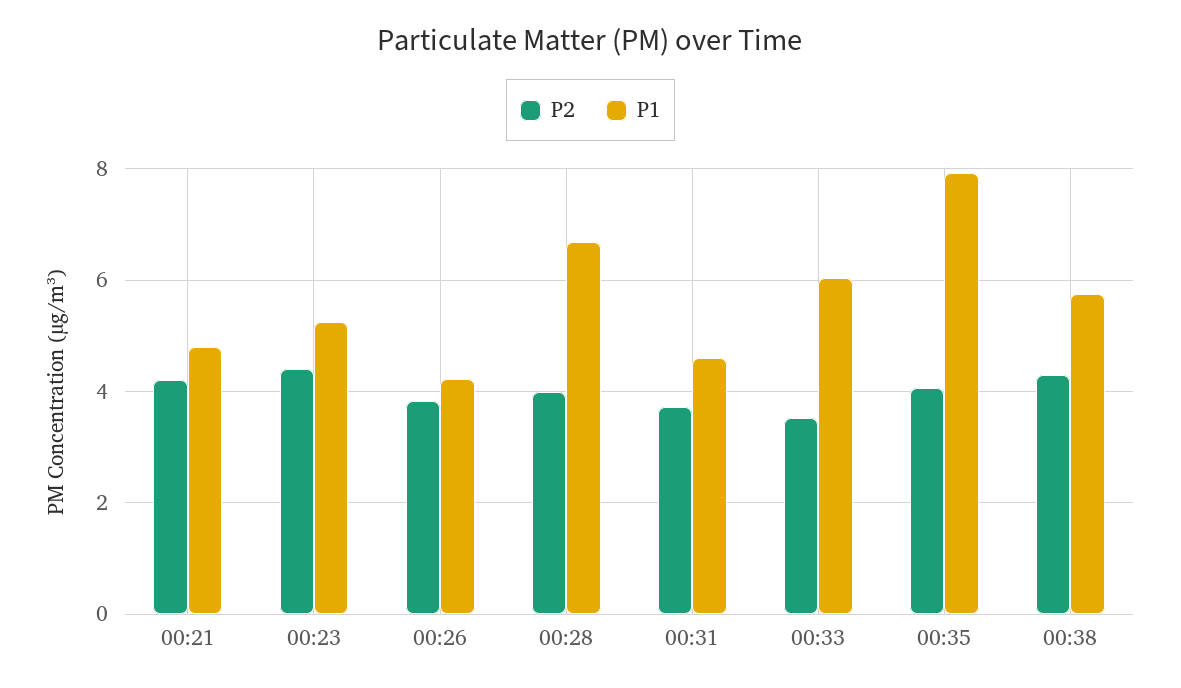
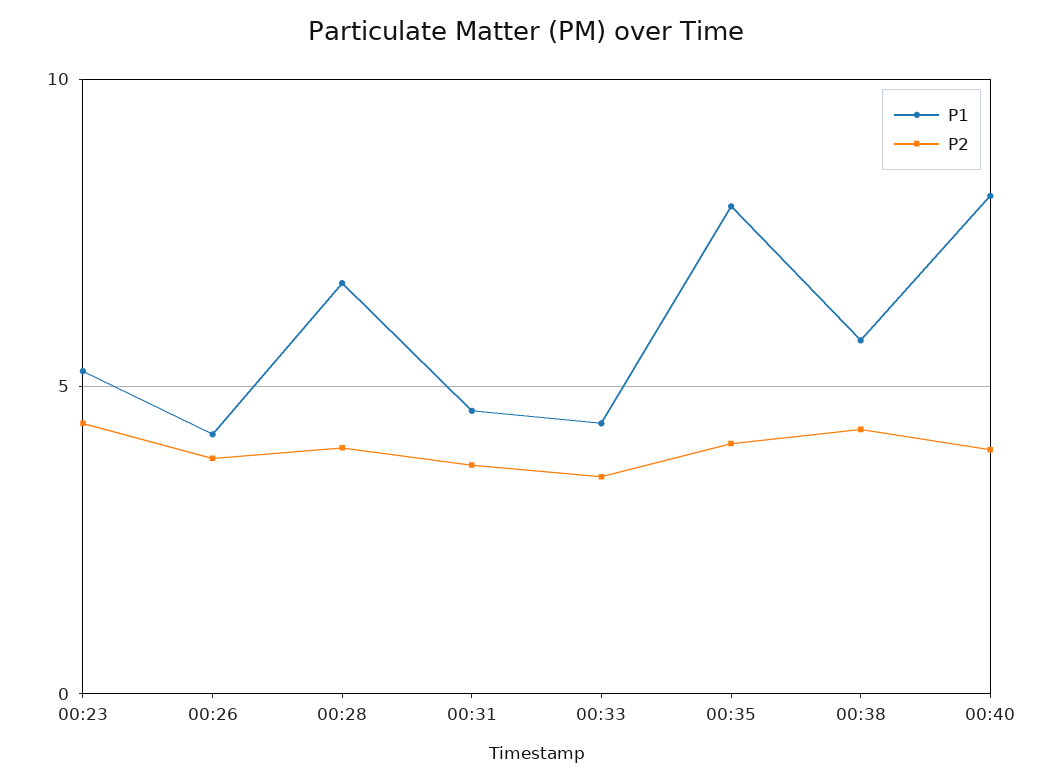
P2, 00:21: 4.2 -> none
P1, 00:21: 4.8 -> none
P1, 00:33: 6 -> 4.5
P1, 00:40: none -> 8
P2, 00:40: none -> 4

